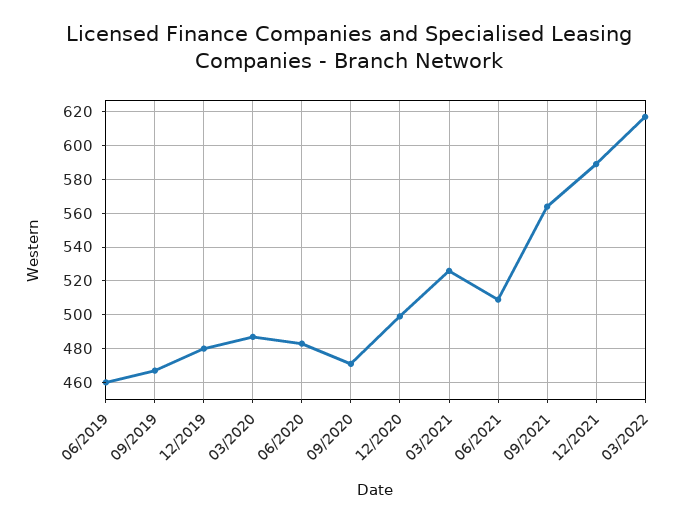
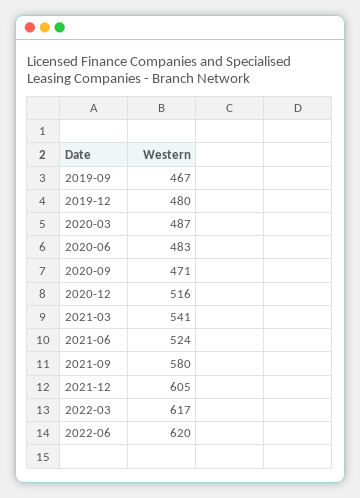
06/2019: 460 -> none
12/2020: 500 -> 516
03/2021: 525 -> 541
06/2021: 510 -> 524
09/2021: 565 -> 580
12/2021: 590 -> 605
2022-06: none -> 620

